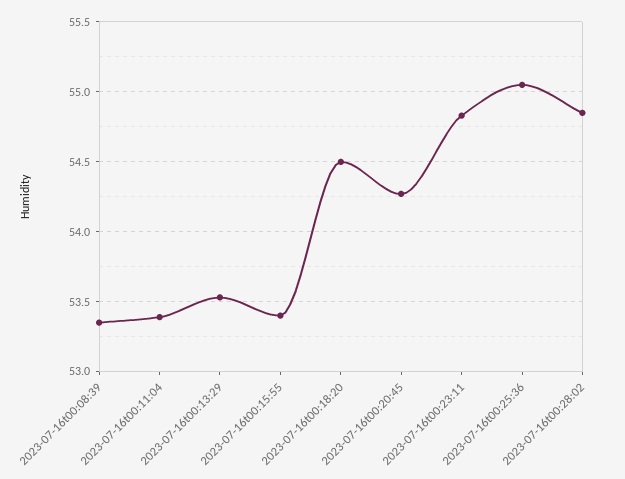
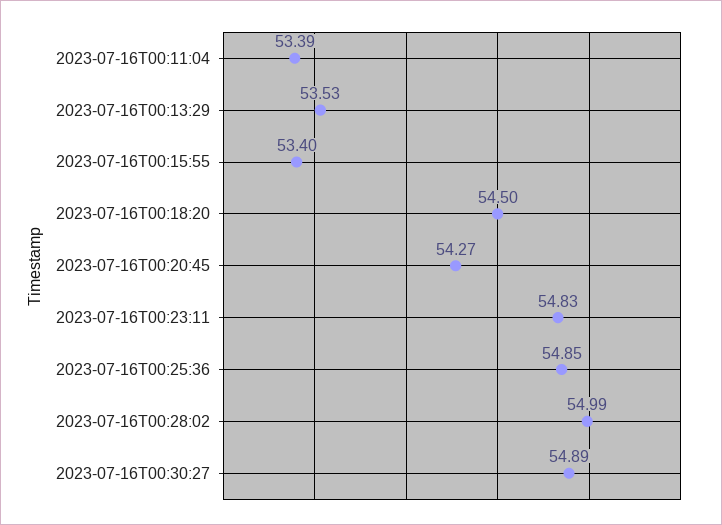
2023-07-16t00:08:39: 53.35 -> none
2023-07-16t00:25:36: 55.05 -> 54.85
2023-07-16t00:28:02: 54.85 -> 54.99
2023-07-16T00:30:27: none -> 54.89

